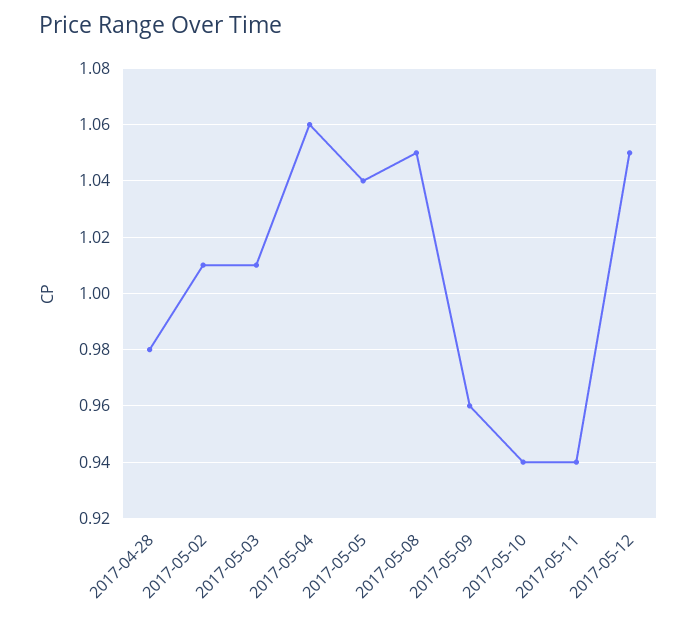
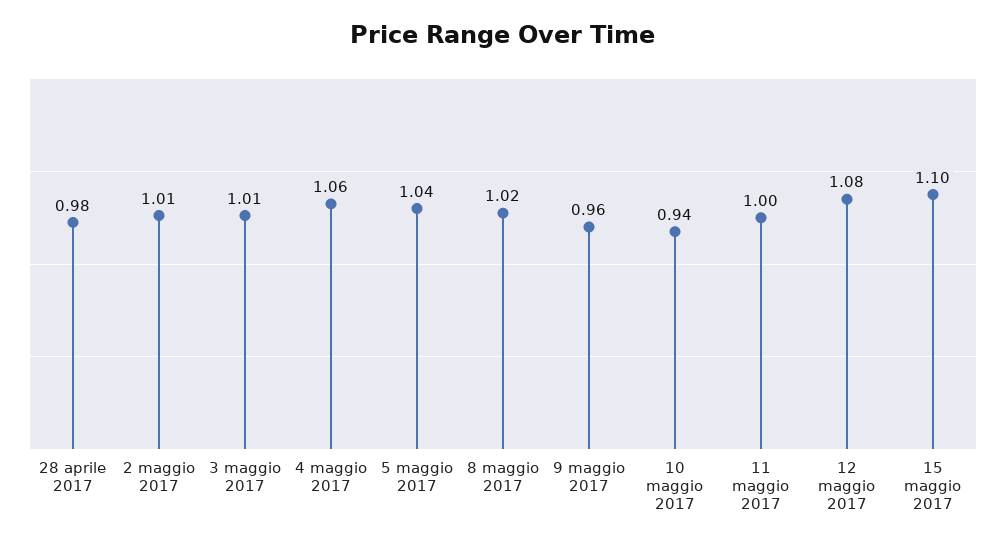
2017-05-08: 1.05 -> 1.02
2017-05-11: 0.94 -> 1
2017-05-12: 1.05 -> 1.08
15 maggio 2017: none -> 1.1

